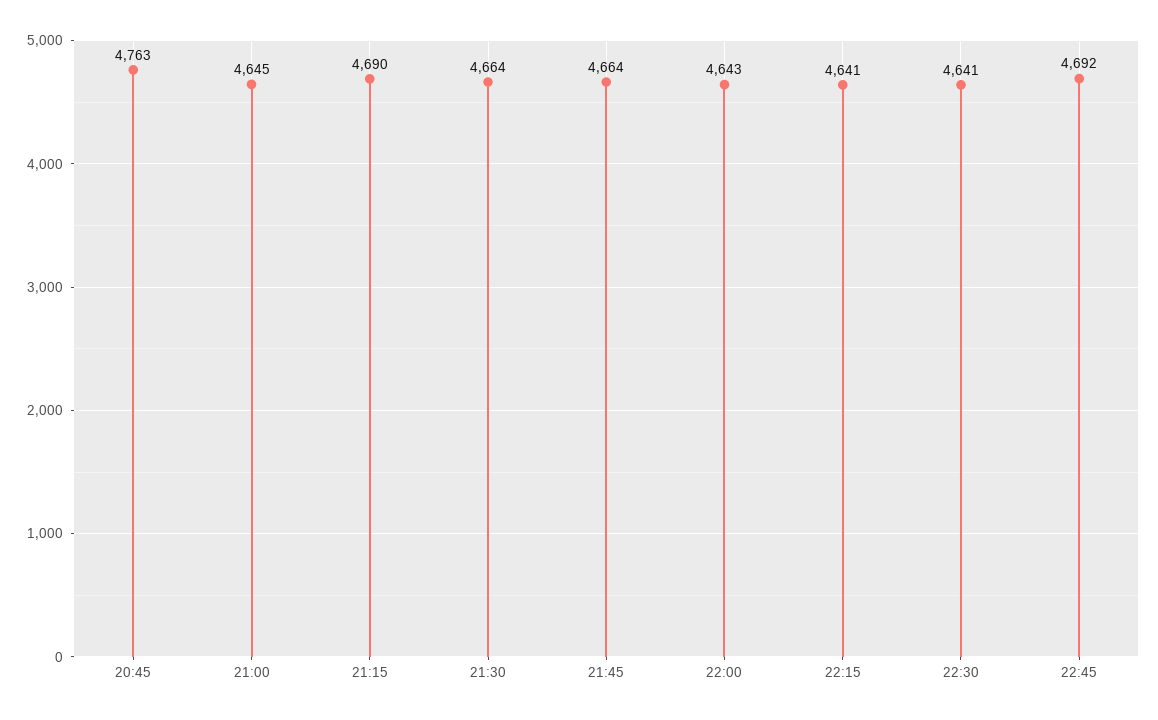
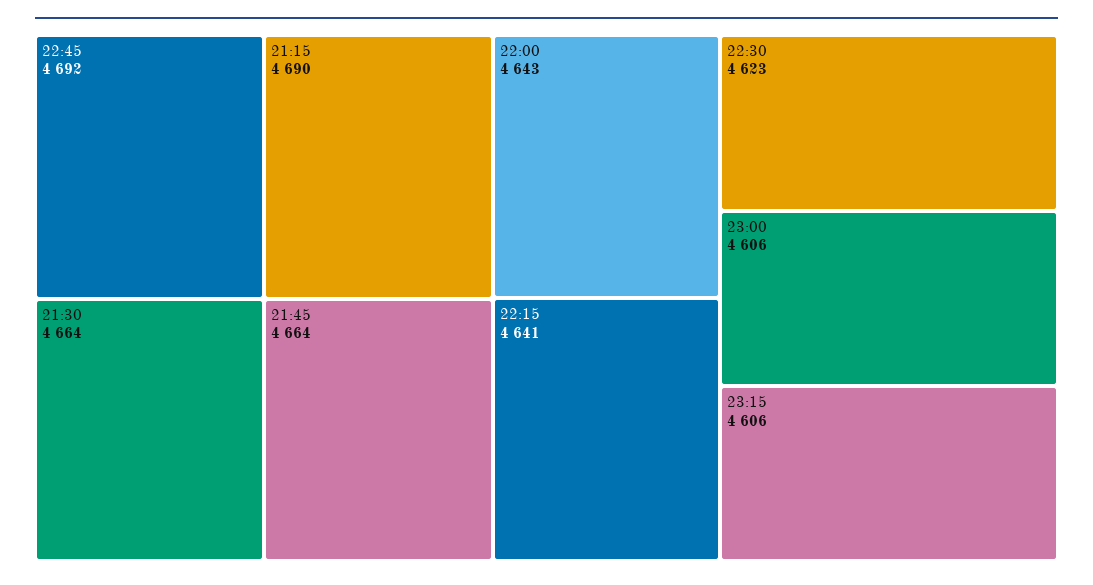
20:45: 4763 -> none
21:00: 4645 -> none
22:30: 4641 -> 4623
23:00: none -> 4606
23:15: none -> 4606

